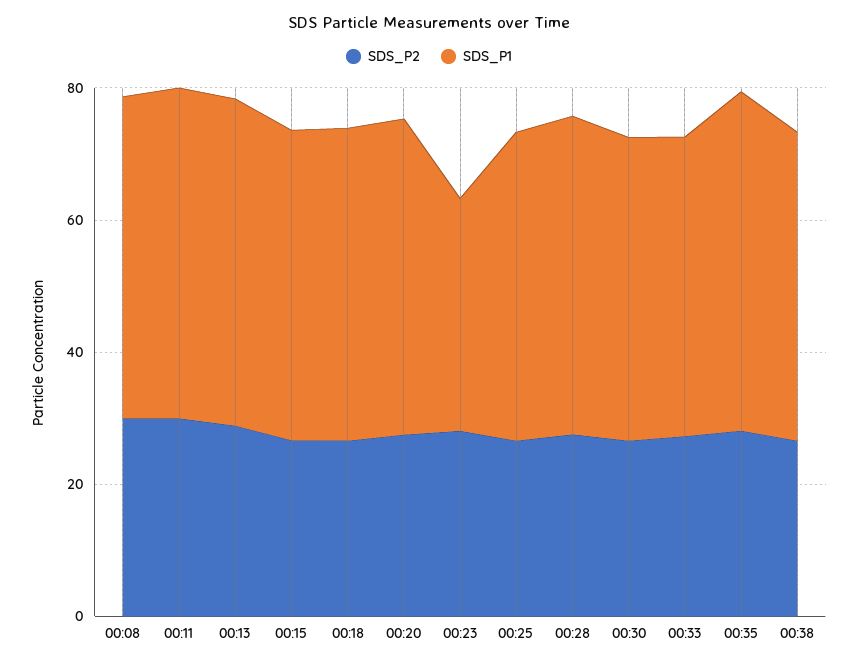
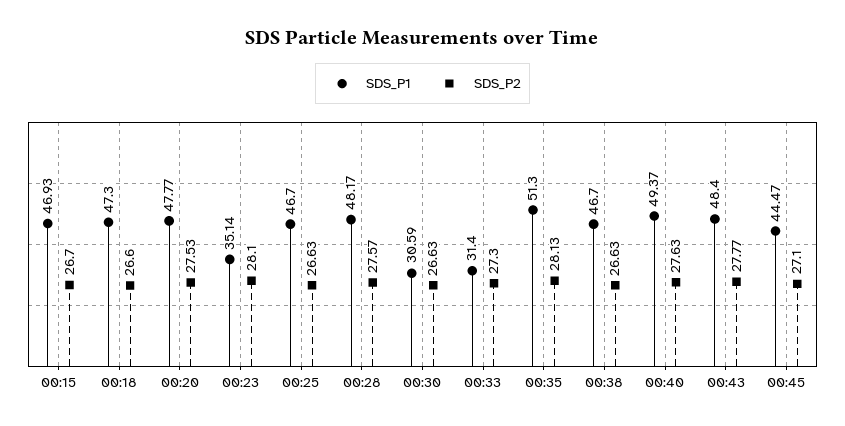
SDS_P2, 00:08: 30 -> none
SDS_P1, 00:08: 50 -> none
SDS_P2, 00:11: 30 -> none
SDS_P1, 00:11: 50 -> none
SDS_P2, 00:13: 30 -> none
SDS_P1, 00:13: 50 -> none
SDS_P1, 00:30: 45 -> 30.59
SDS_P1, 00:33: 45 -> 31.4
SDS_P1, 00:40: none -> 49.37
SDS_P2, 00:40: none -> 27.63
SDS_P1, 00:43: none -> 48.4
SDS_P2, 00:43: none -> 27.77
SDS_P1, 00:45: none -> 44.47
SDS_P2, 00:45: none -> 27.1

